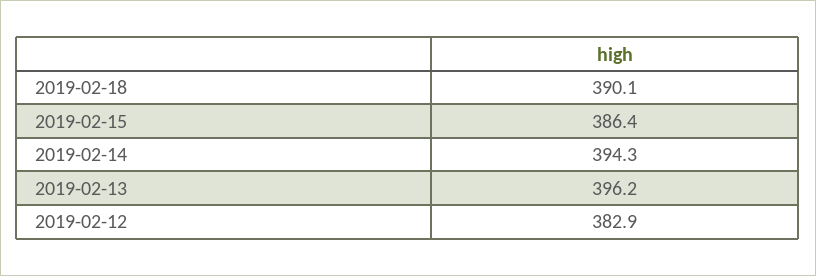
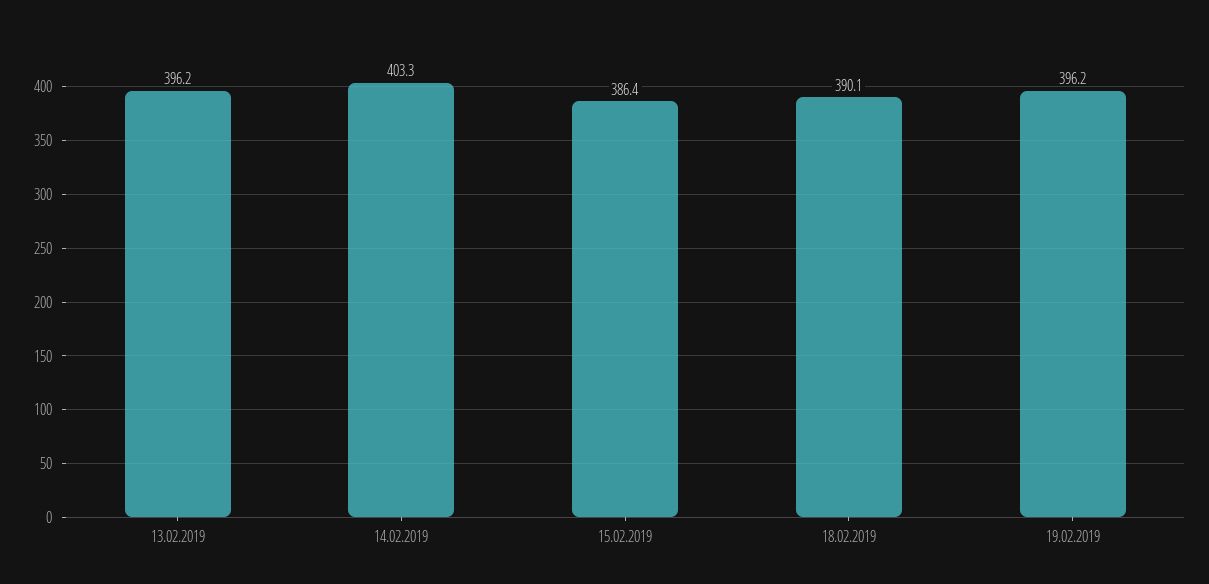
2019-02-14: 394.3 -> 403.3
2019-02-12: 382.9 -> none
19.02.2019: none -> 396.2

